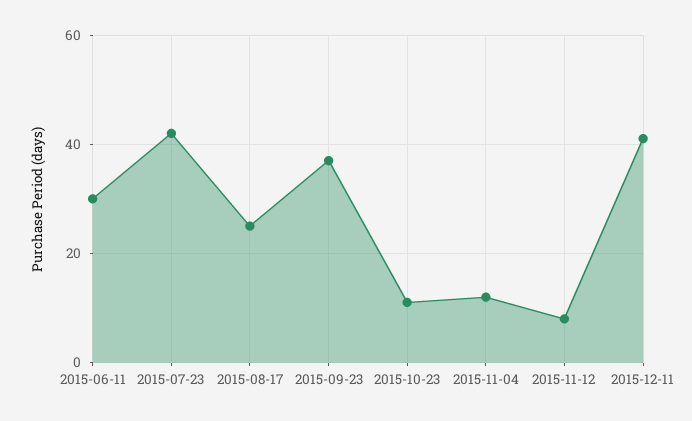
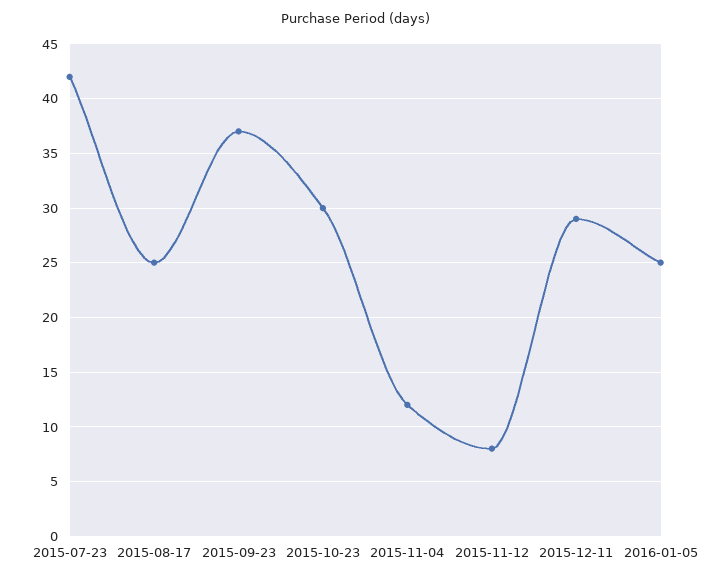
2015-06-11: 30 -> none
2015-10-23: 10 -> 30
2015-12-11: 40 -> 29
2016-01-05: none -> 25

